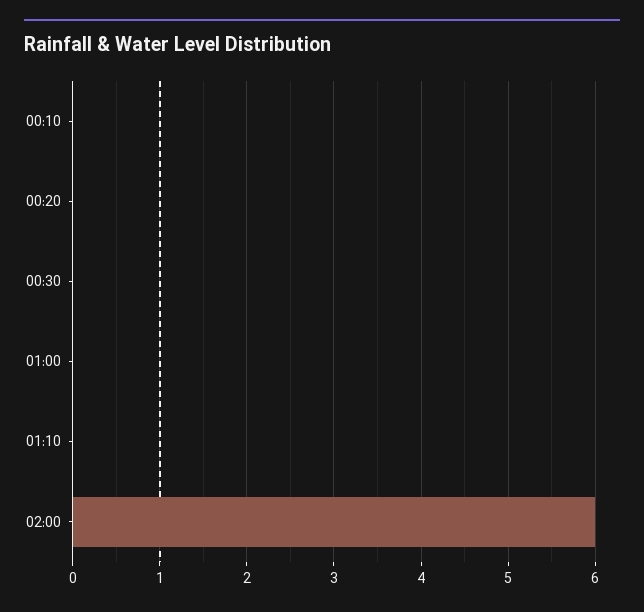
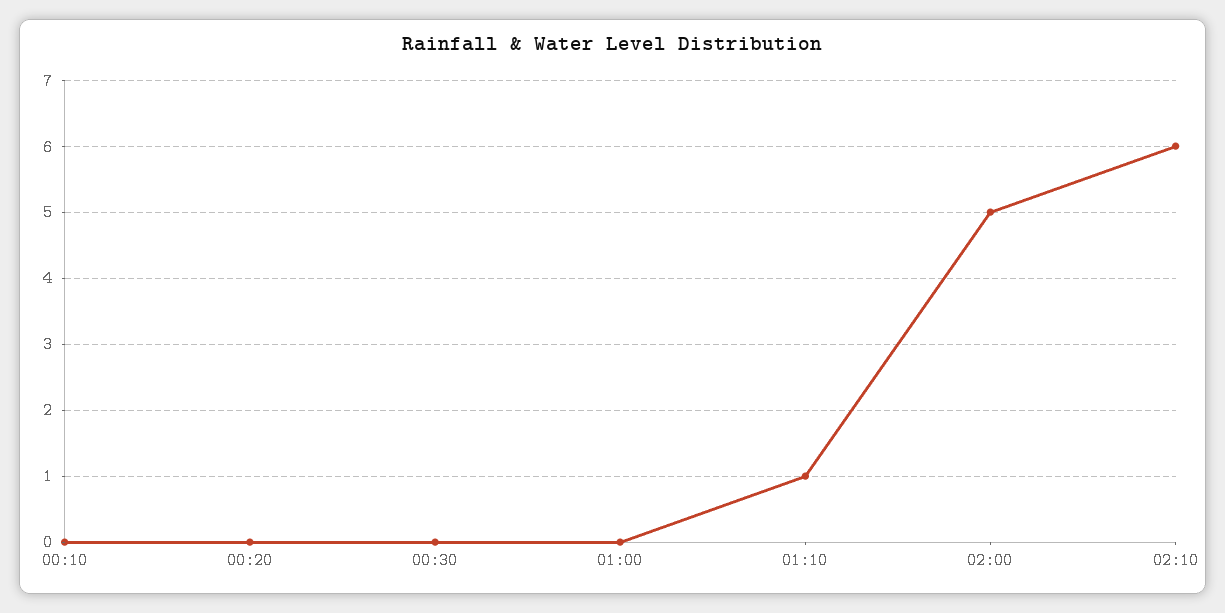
01:10: 0 -> 1
02:00: 6 -> 5
02:10: none -> 6

